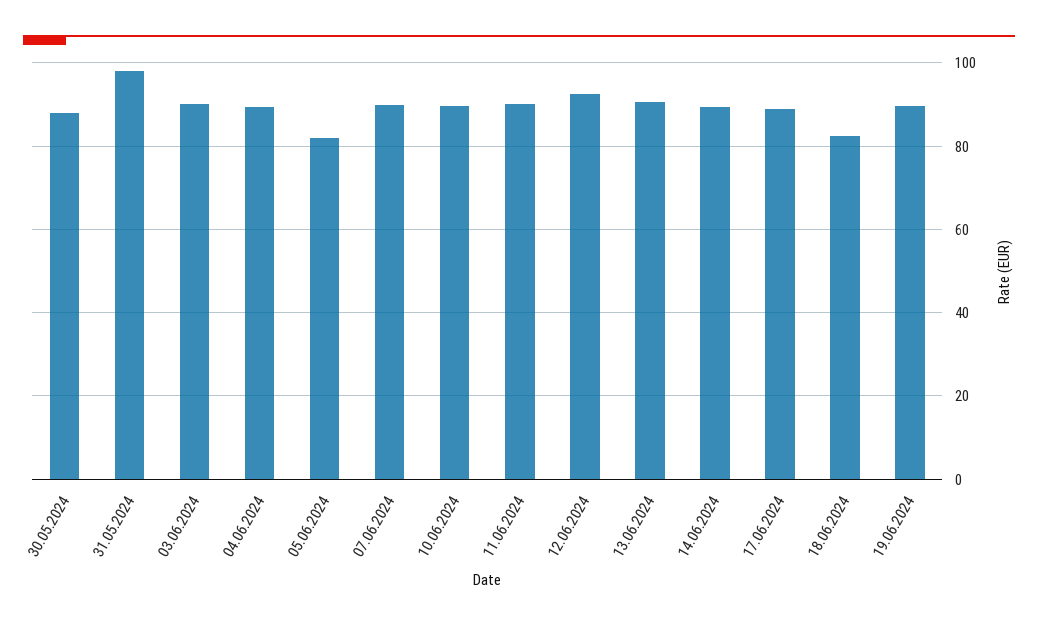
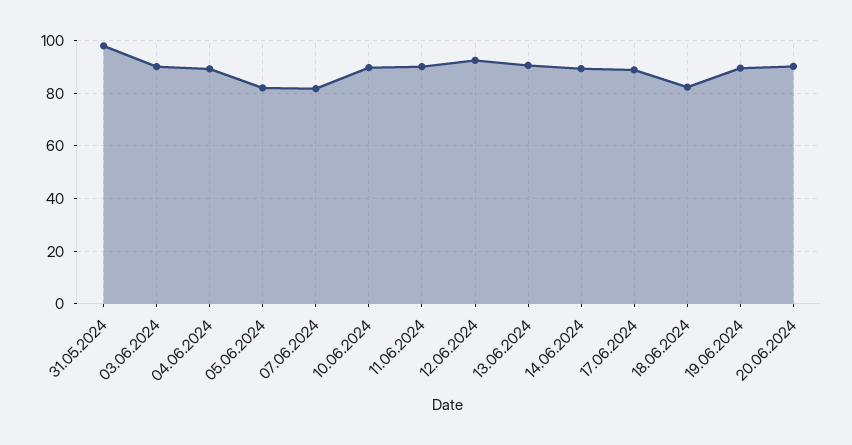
30.05.2024: 88 -> none
07.06.2024: 90 -> 82.5
20.06.2024: none -> 90

